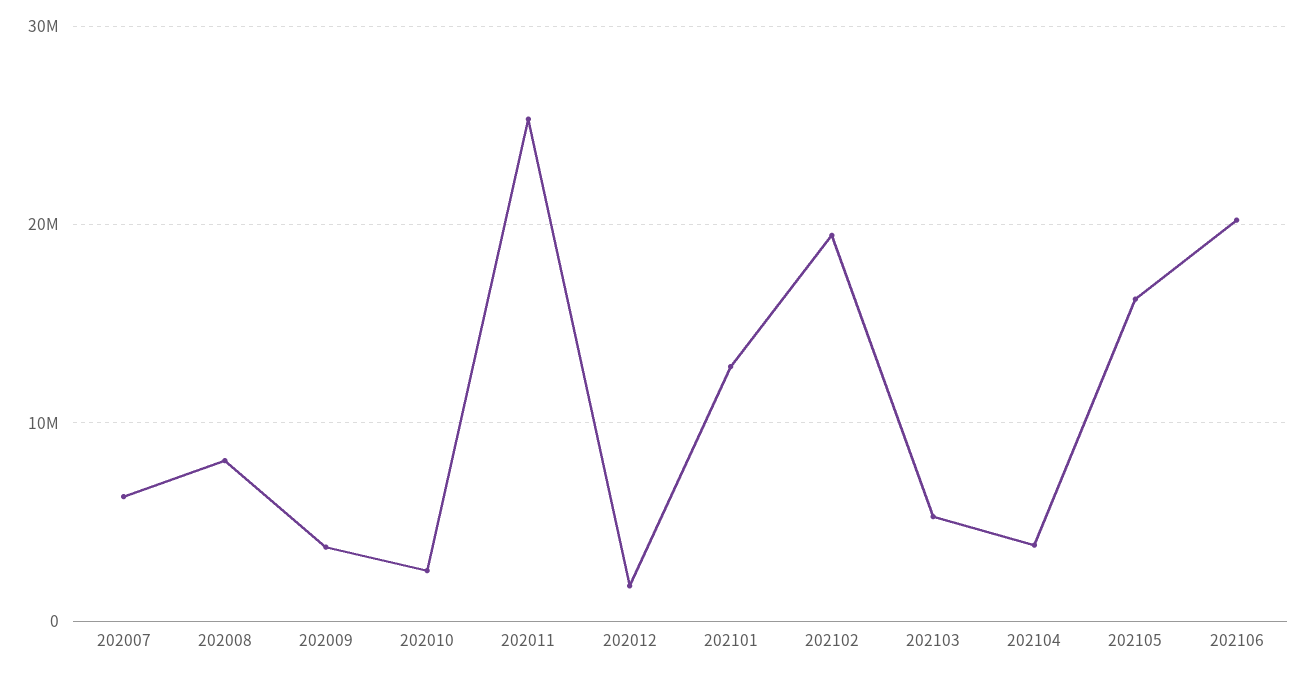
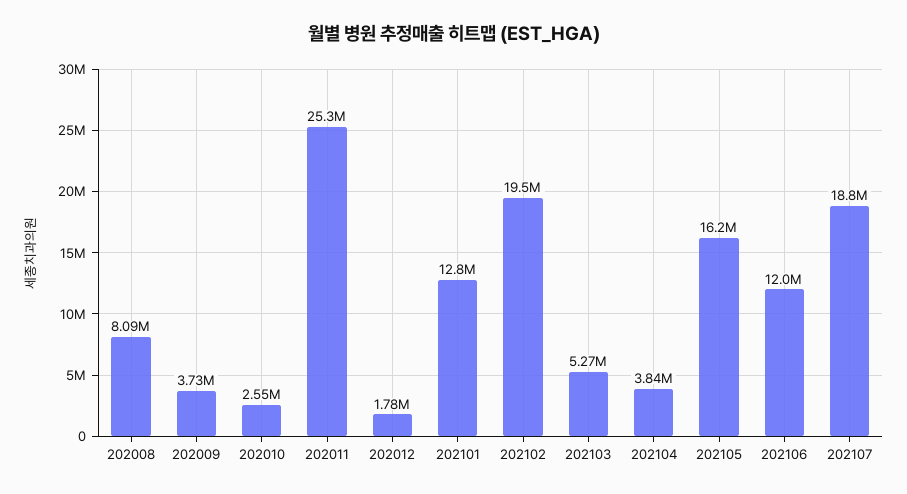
202007: 6000000 -> none
202106: 20000000 -> 12000000
202107: none -> 18800000

